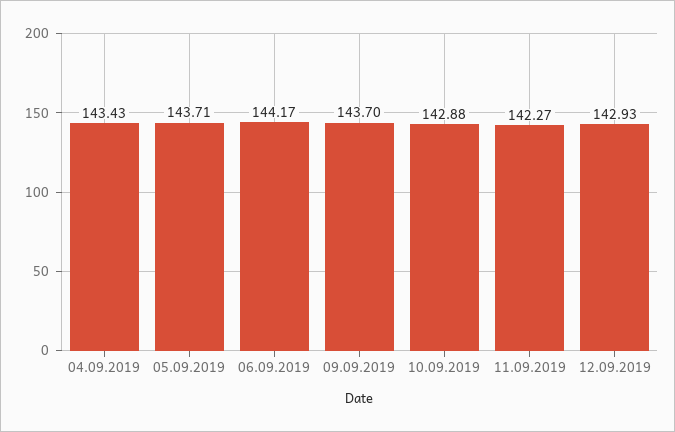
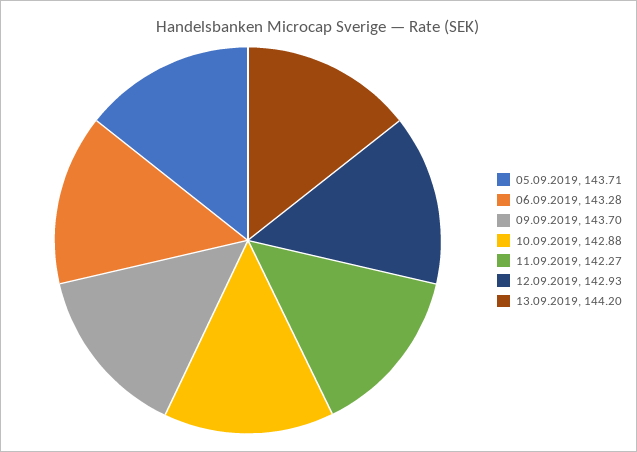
04.09.2019: 143.43 -> none
06.09.2019: 144.17 -> 143.28
13.09.2019: none -> 144.2

